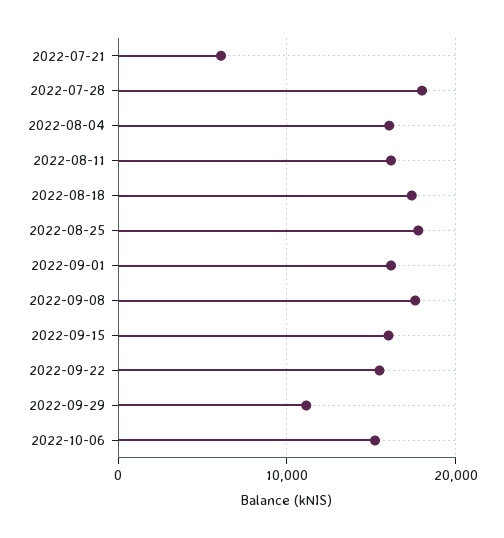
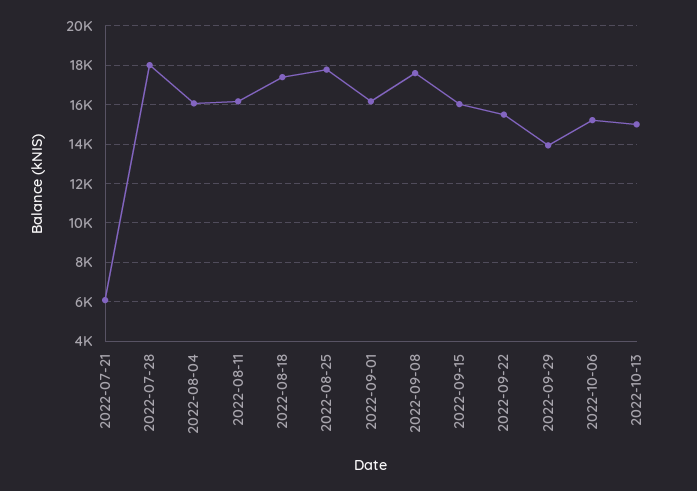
2022-09-29: 11000 -> 14000
2022-10-13: none -> 15000

